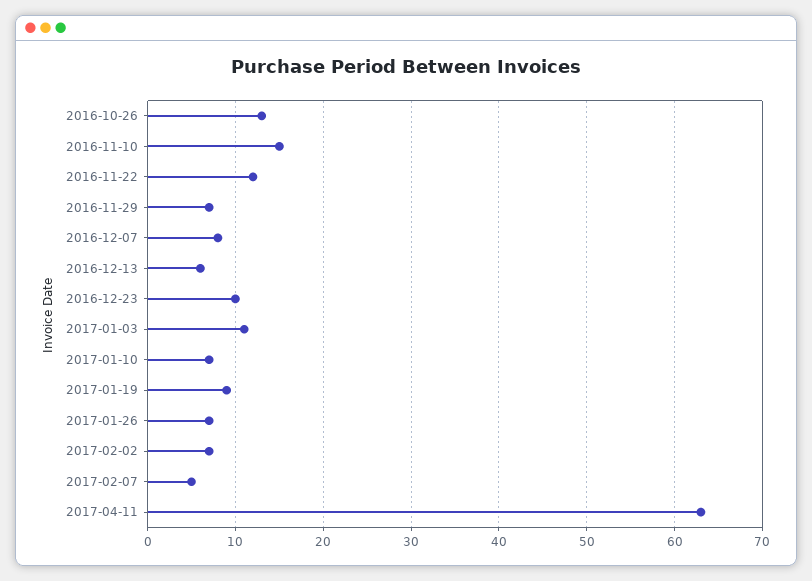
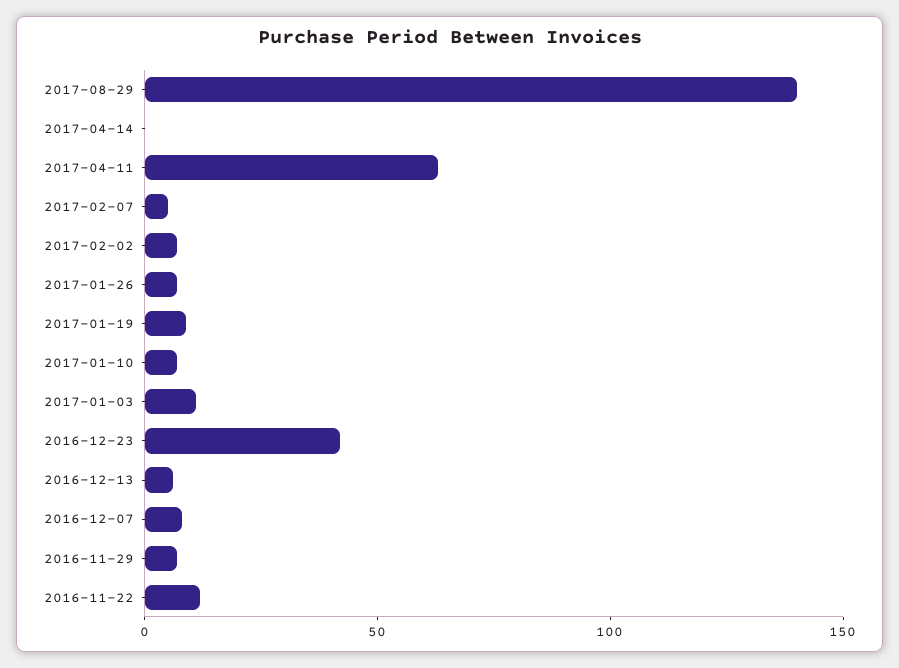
2016-10-26: 13 -> none
2016-11-10: 15 -> none
2016-12-23: 10 -> 40
2017-08-29: none -> 140
2017-04-14: none -> 0

